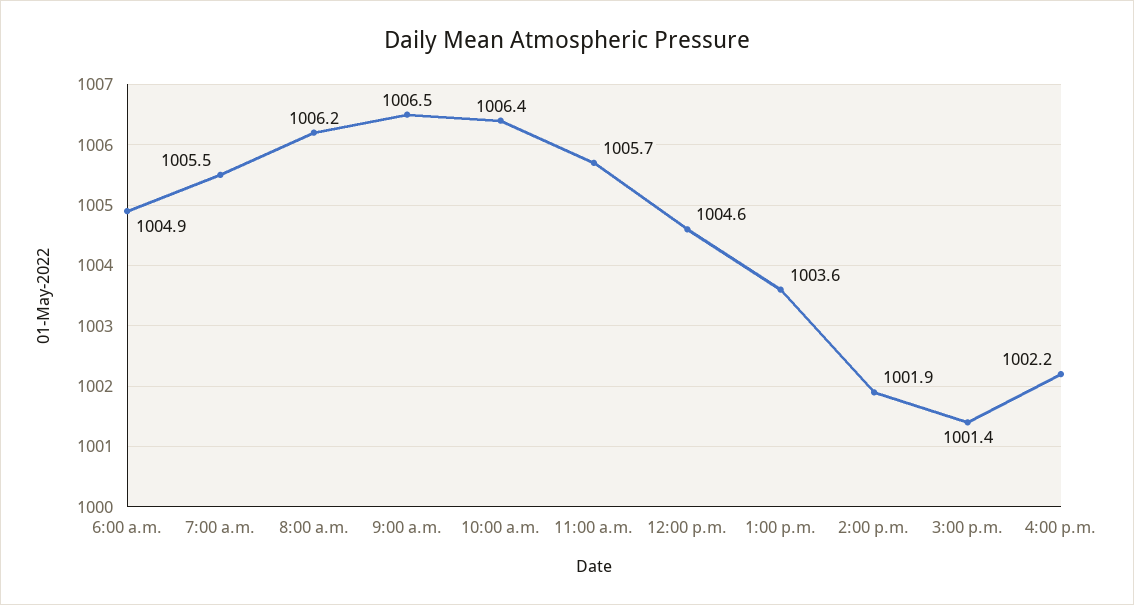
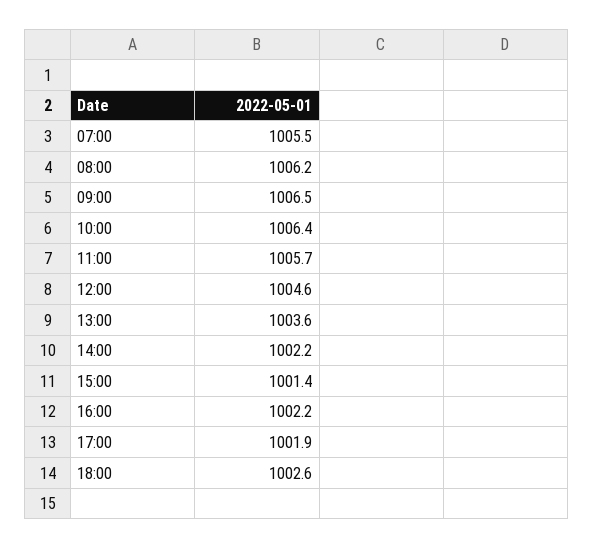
6:00 a.m.: 1004.9 -> none
2:00 p.m.: 1001.9 -> 1002.2
17:00: none -> 1001.9
18:00: none -> 1002.6

